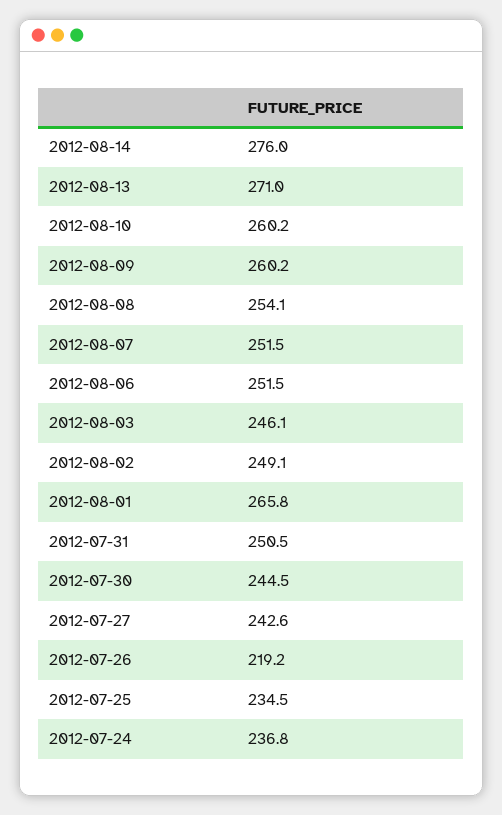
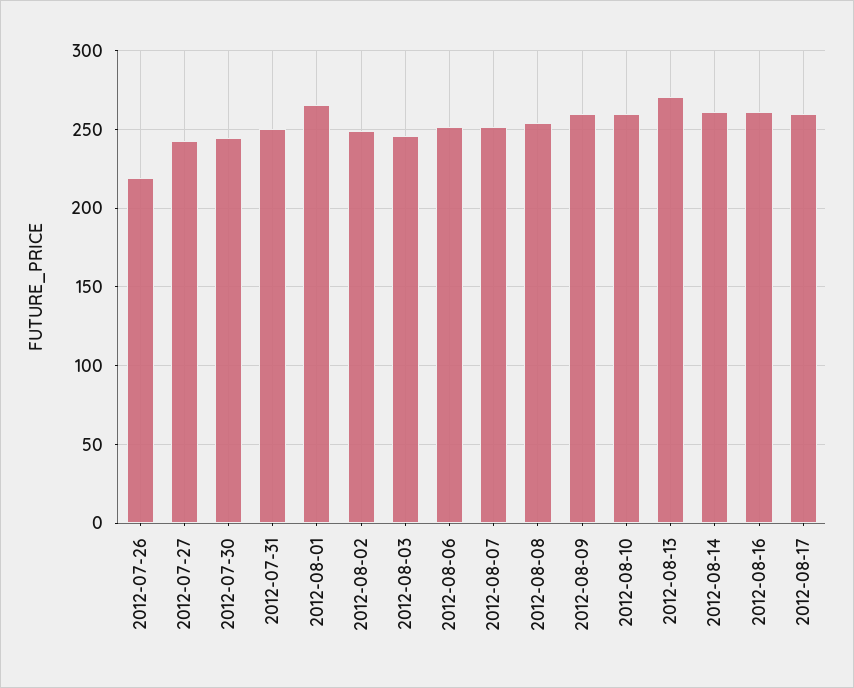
2012-08-14: 276 -> 260
2012-07-25: 234.5 -> none
2012-07-24: 236.8 -> none
2012-08-16: none -> 260
2012-08-17: none -> 260

